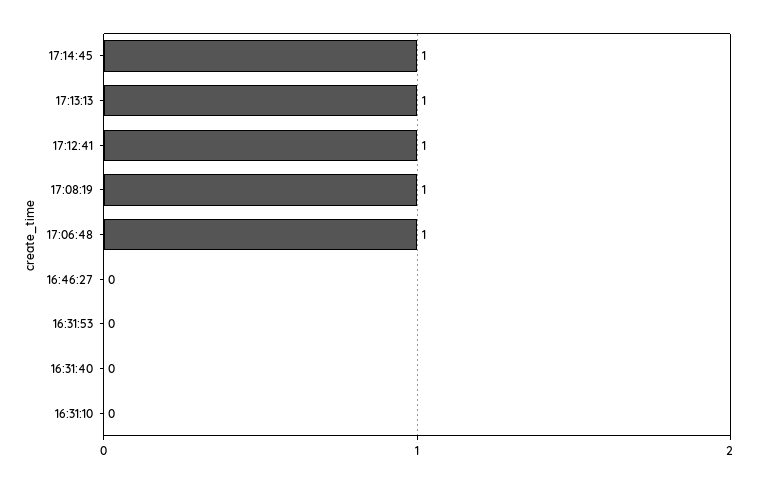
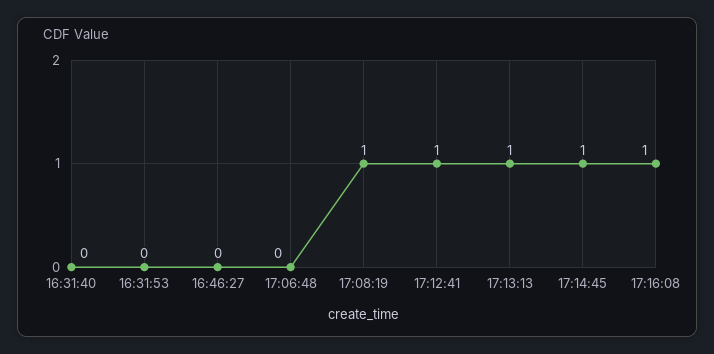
17:06:48: 1 -> 0
16:31:10: 0 -> none
17:16:08: none -> 1

